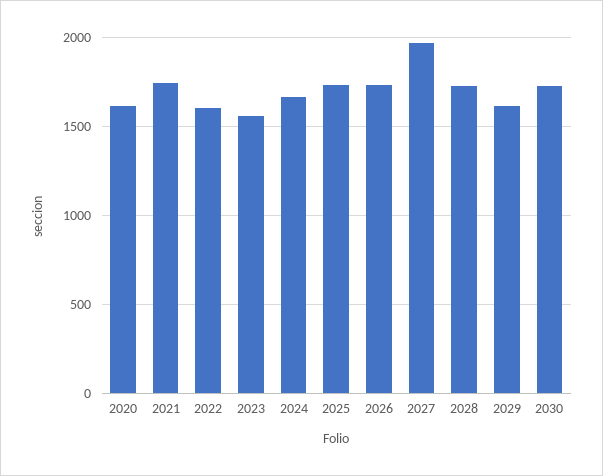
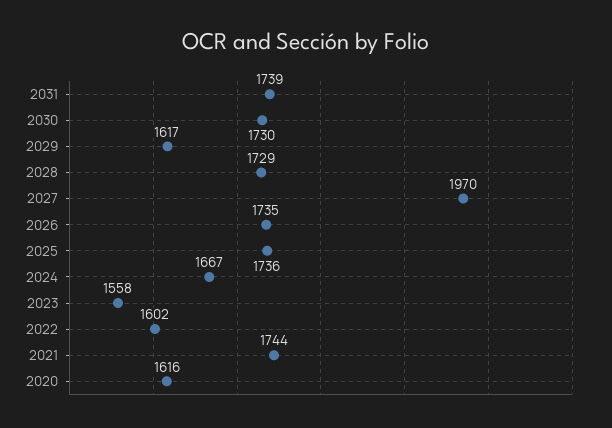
2031: none -> 1739

